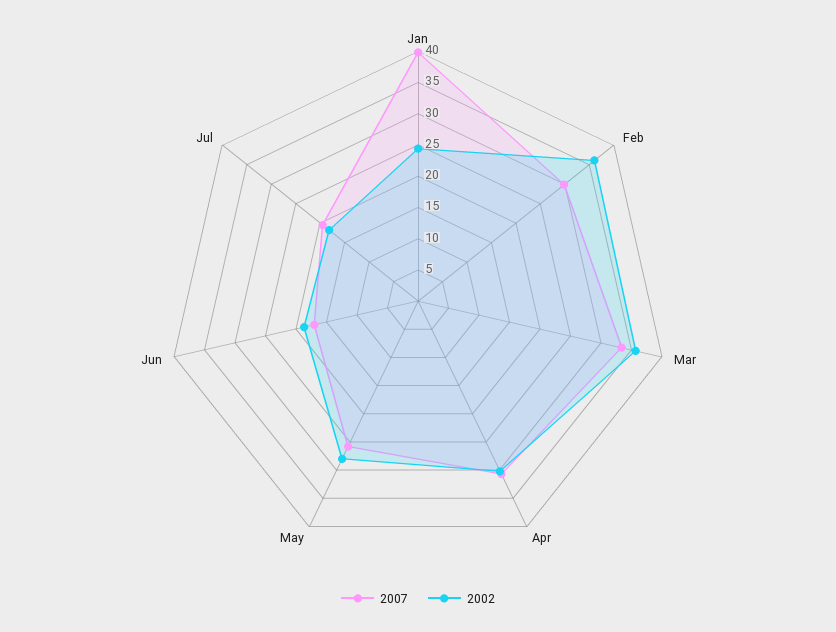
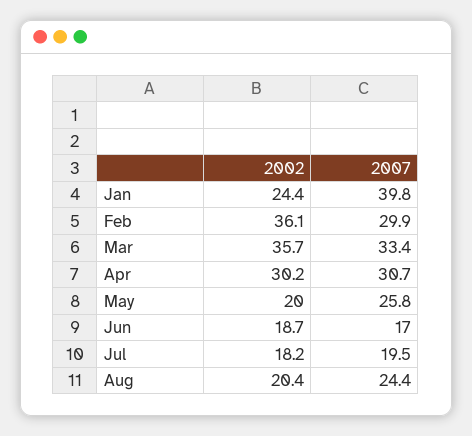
2002, May: 27.5 -> 20
2002, Aug: none -> 20.4
2007, Aug: none -> 24.4

